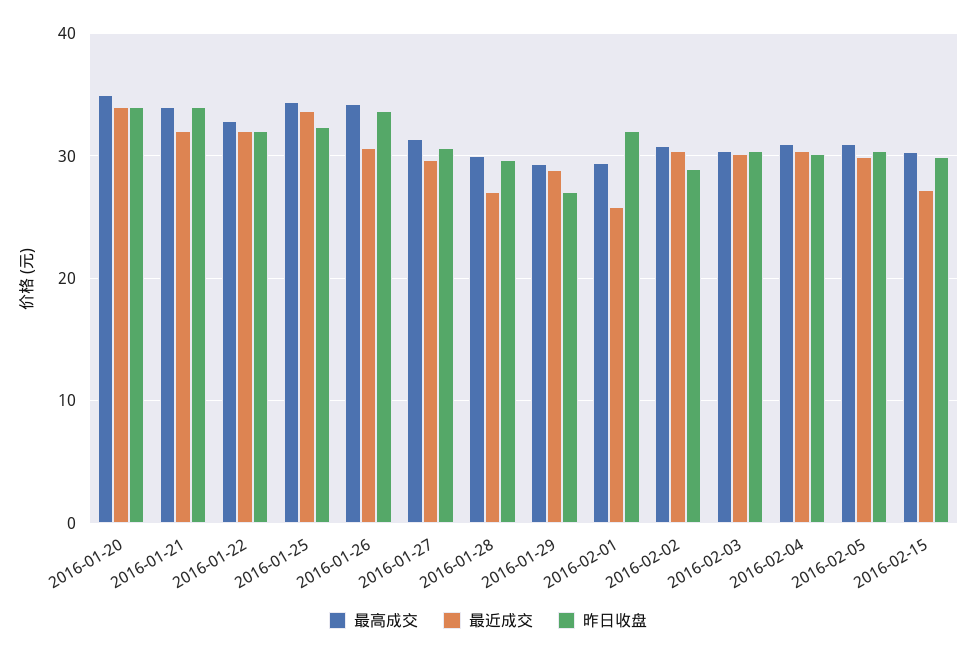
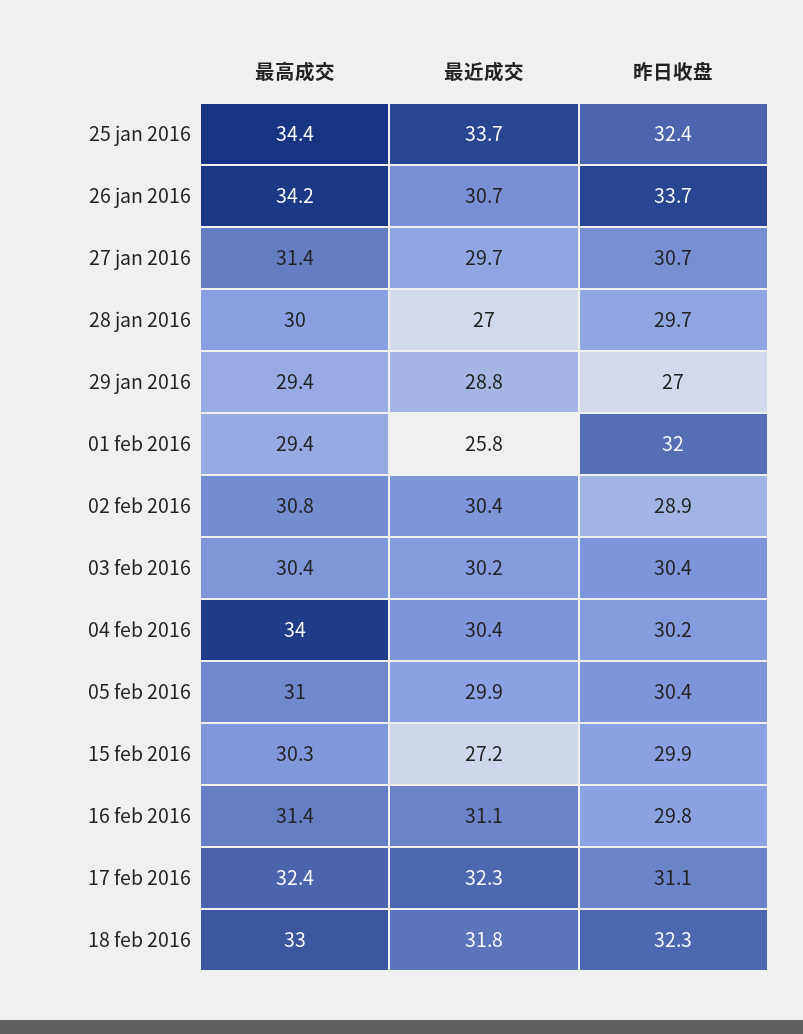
最高成交, 2016-01-20: 35 -> none
最近成交, 2016-01-20: 34 -> none
昨日收盘, 2016-01-20: 34 -> none
最高成交, 2016-01-21: 34 -> none
最近成交, 2016-01-21: 32 -> none
昨日收盘, 2016-01-21: 34 -> none
最高成交, 2016-01-22: 33 -> none
最近成交, 2016-01-22: 32 -> none
昨日收盘, 2016-01-22: 32 -> none
最高成交, 2016-02-04: 31 -> 34
最高成交, 16 feb 2016: none -> 31.4
最近成交, 16 feb 2016: none -> 31.1
昨日收盘, 16 feb 2016: none -> 29.8
最高成交, 17 feb 2016: none -> 32.4
最近成交, 17 feb 2016: none -> 32.3
昨日收盘, 17 feb 2016: none -> 31.1
最高成交, 18 feb 2016: none -> 33
最近成交, 18 feb 2016: none -> 31.8
昨日收盘, 18 feb 2016: none -> 32.3

